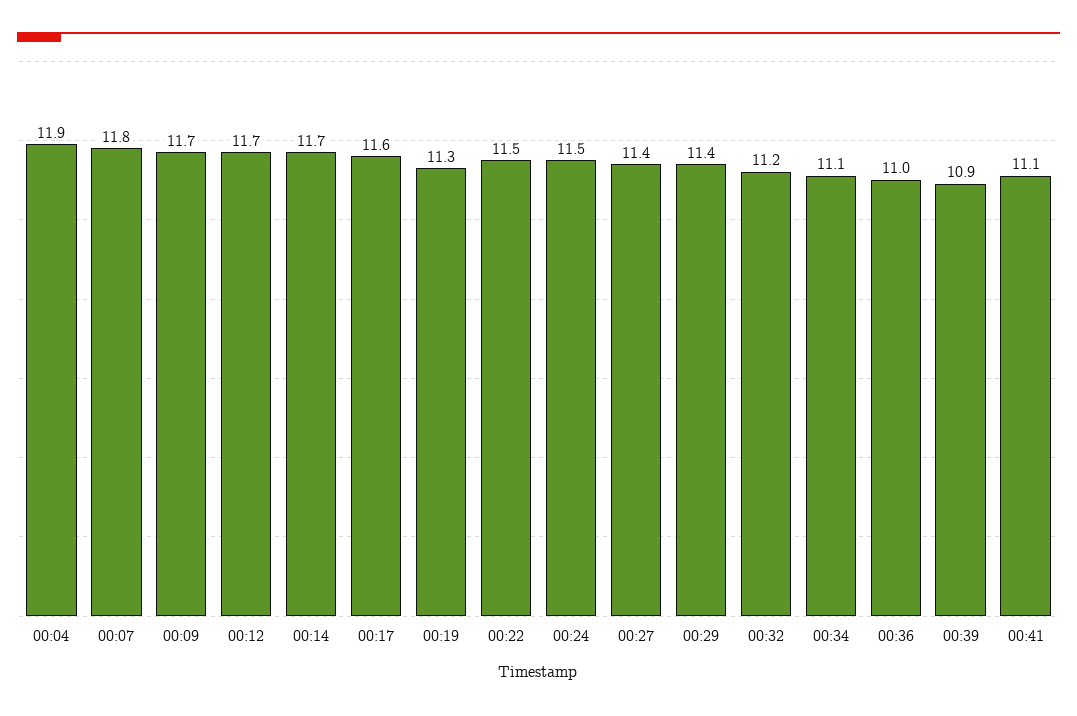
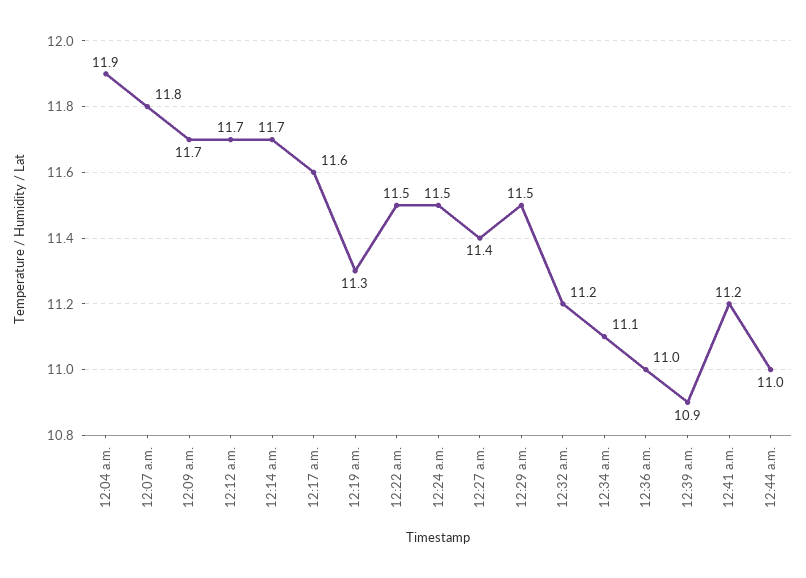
00:29: 11.4 -> 11.5
00:41: 11.1 -> 11.2
12:44 a.m.: none -> 11

